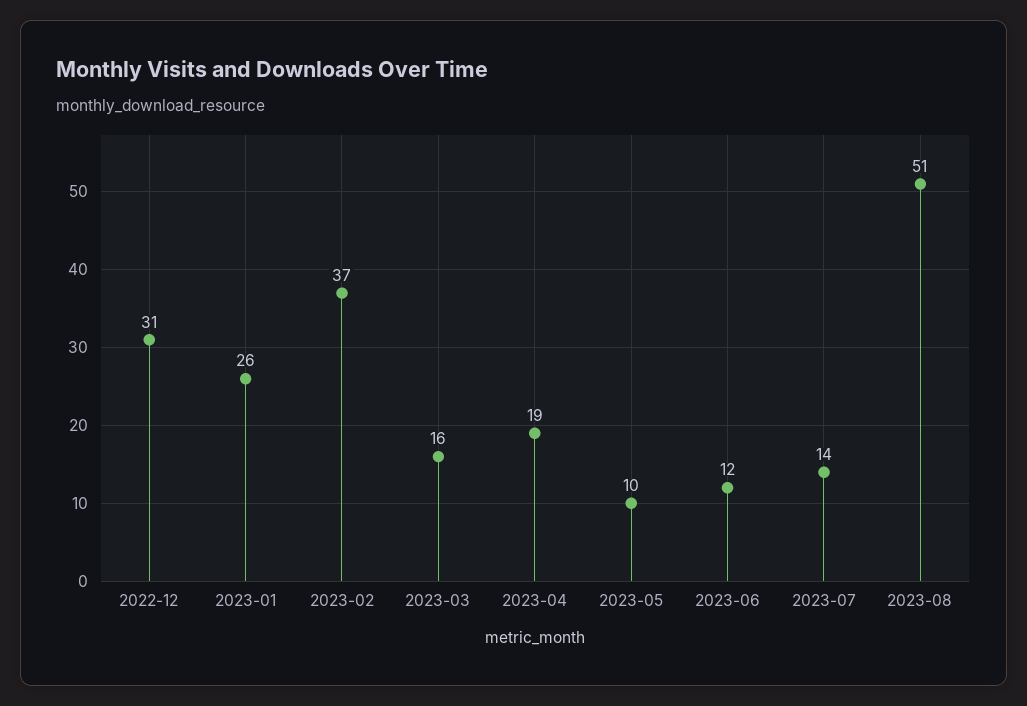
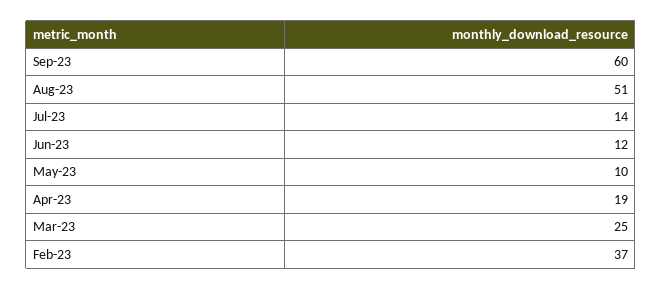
2022-12: 31 -> none
2023-01: 26 -> none
2023-03: 16 -> 25
Sep-23: none -> 60

